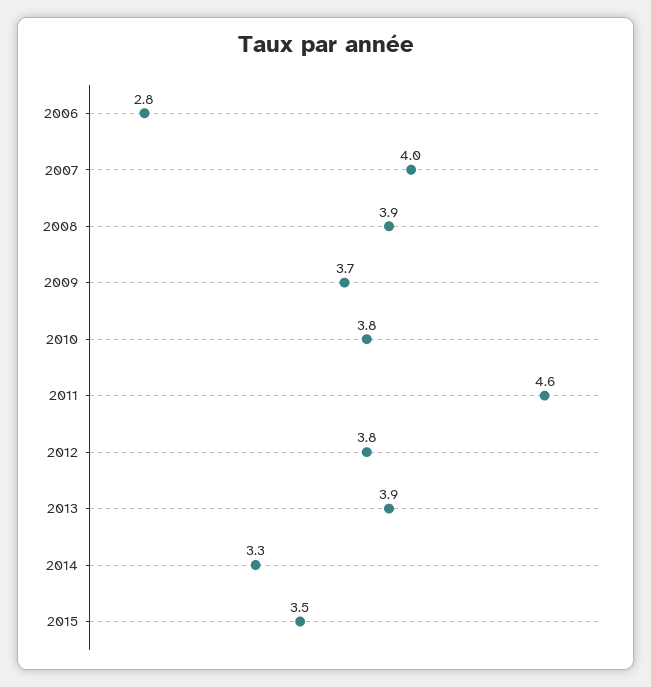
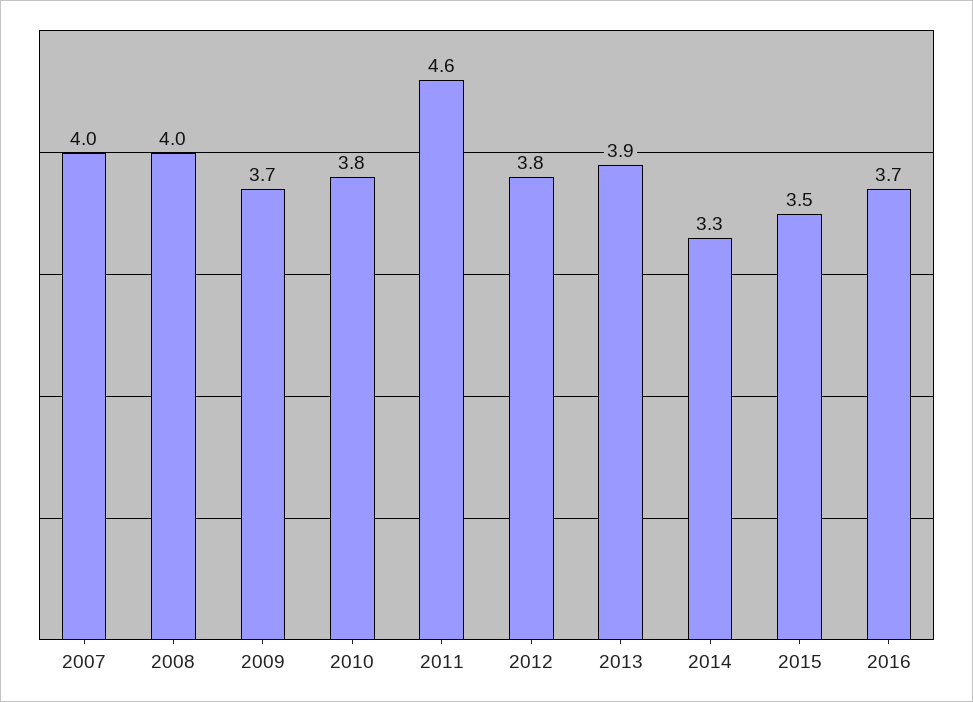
2006: 2.8 -> none
2008: 3.9 -> 4
2016: none -> 3.7

